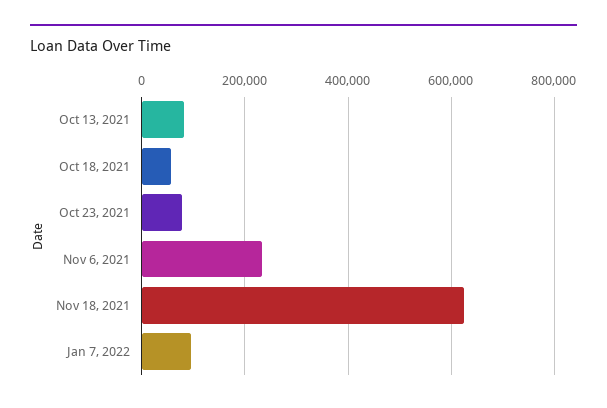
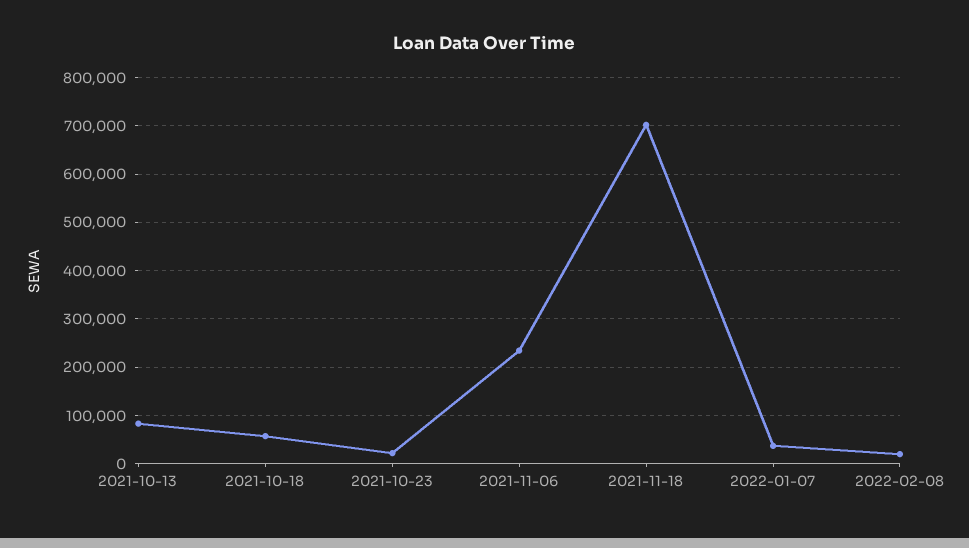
Oct 23, 2021: 80000 -> 20000
Nov 18, 2021: 620000 -> 700000
Jan 7, 2022: 100000 -> 40000
2022-02-08: none -> 20000

